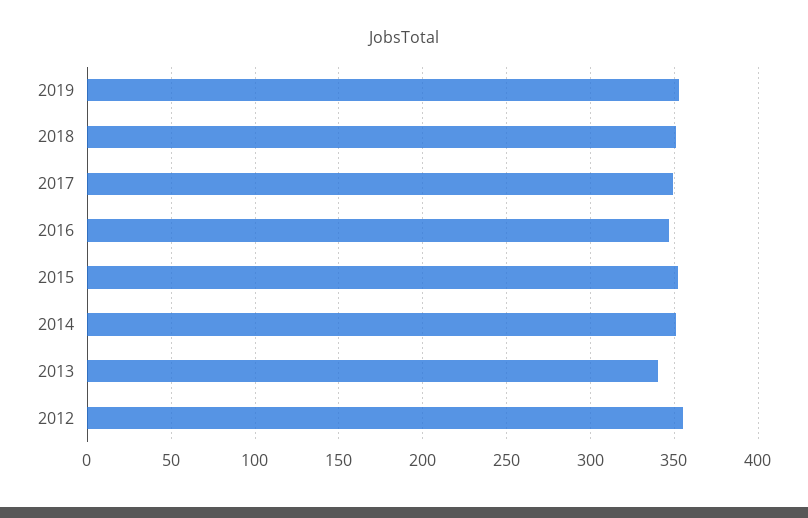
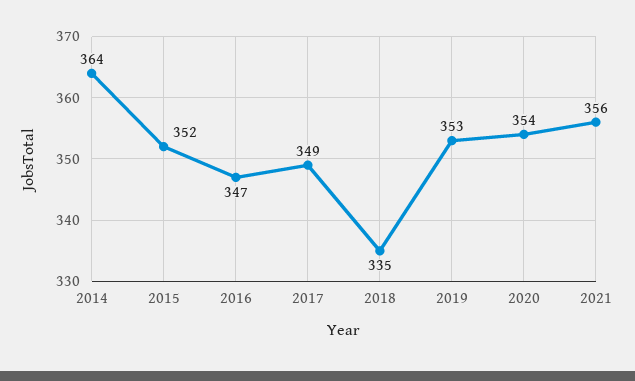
2018: 350 -> 335
2014: 350 -> 364
2013: 340 -> none
2012: 355 -> none
2020: none -> 354
2021: none -> 356

